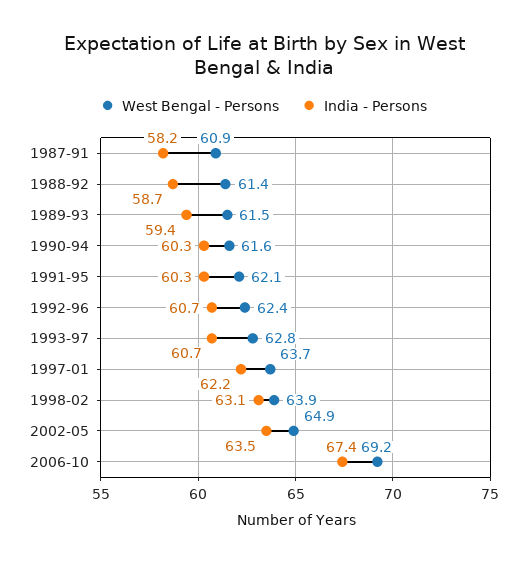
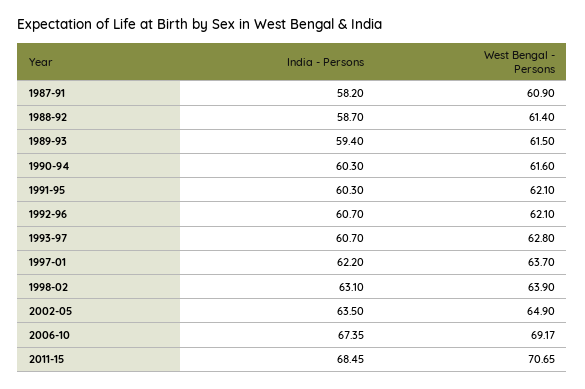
West Bengal - Persons, 1992-96: 62.4 -> 62.1
India - Persons, 2011-15: none -> 68.45
West Bengal - Persons, 2011-15: none -> 70.65

